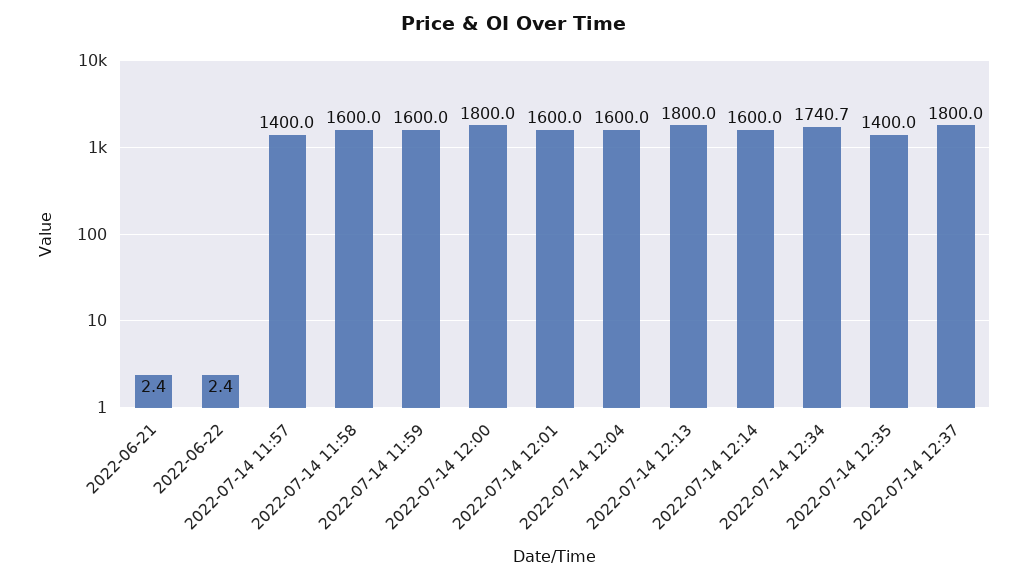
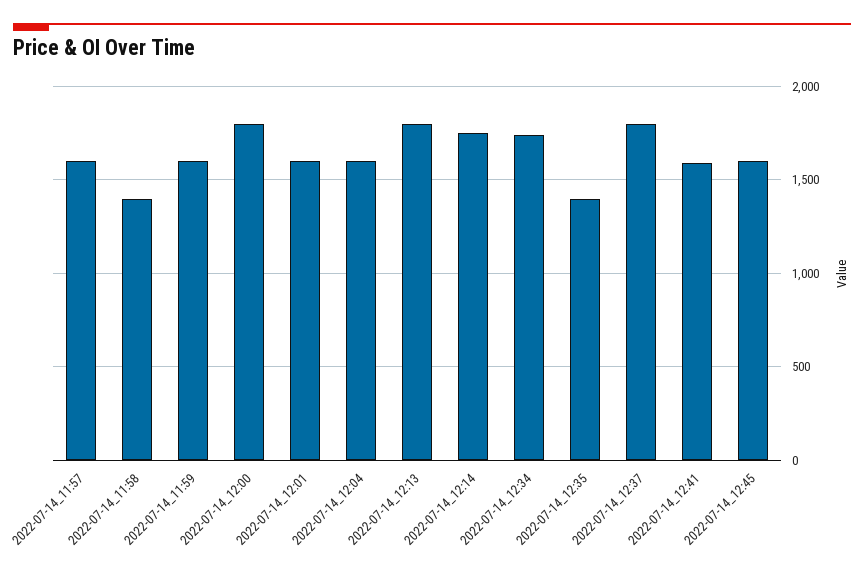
2022-06-21: 2.4 -> none
2022-06-22: 2.4 -> none
2022-07-14 11:57: 1400 -> 1600
2022-07-14 11:58: 1600 -> 1400
2022-07-14 12:14: 1600 -> 1750
2022-07-14_12:41: none -> 1600
2022-07-14_12:45: none -> 1600

